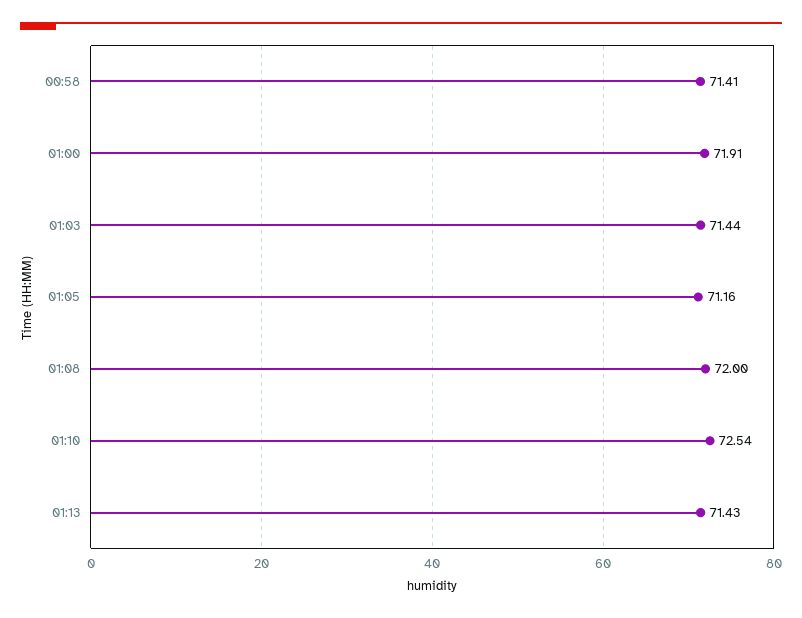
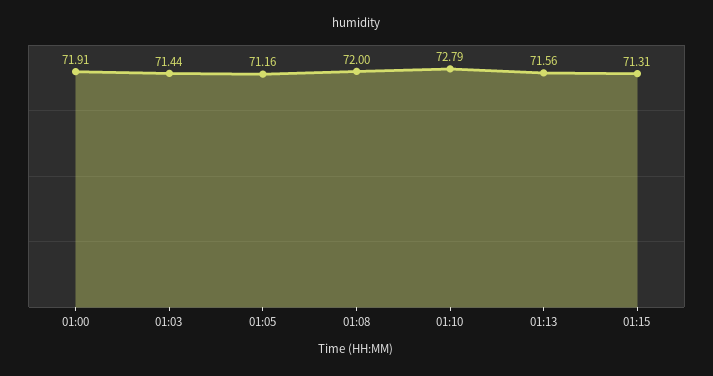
00:58: 71.41 -> none
01:10: 72.54 -> 72.79
01:13: 71.43 -> 71.56
01:15: none -> 71.31

